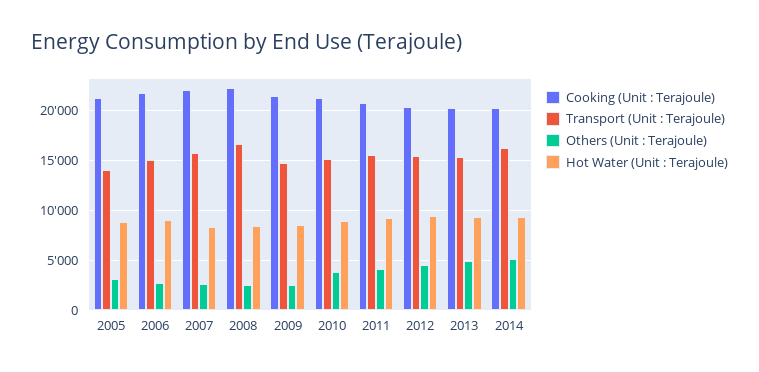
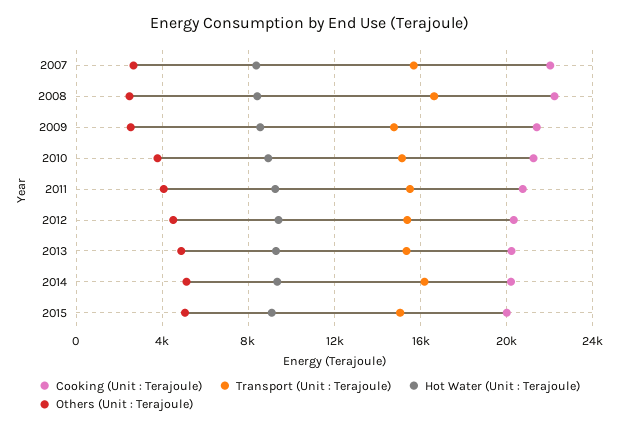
Cooking (Unit : Terajoule), 2005: 21000 -> none
Transport (Unit : Terajoule), 2005: 14000 -> none
Others (Unit : Terajoule), 2005: 3000 -> none
Hot Water (Unit : Terajoule), 2005: 9000 -> none
Cooking (Unit : Terajoule), 2006: 22000 -> none
Transport (Unit : Terajoule), 2006: 15000 -> none
Others (Unit : Terajoule), 2006: 3000 -> none
Hot Water (Unit : Terajoule), 2006: 9000 -> none
Cooking (Unit : Terajoule), 2015: none -> 20000
Transport (Unit : Terajoule), 2015: none -> 15000
Hot Water (Unit : Terajoule), 2015: none -> 9000
Others (Unit : Terajoule), 2015: none -> 5000

